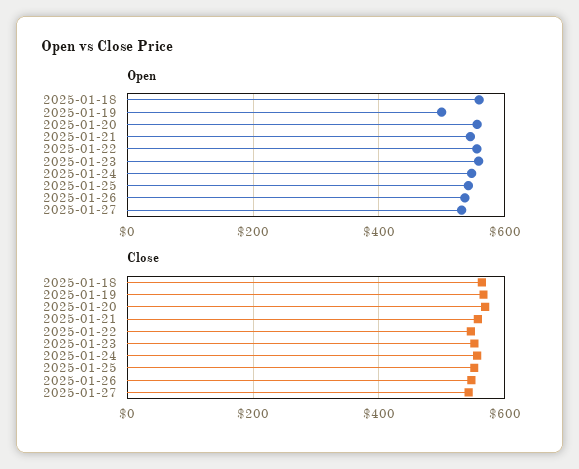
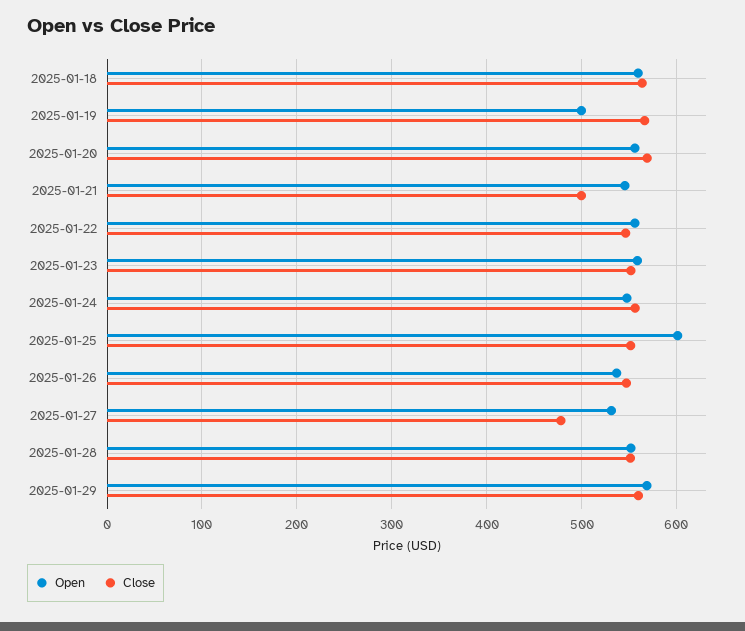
Open, 2025-01-25: 540 -> 600
Close, 2025-01-21: 560 -> 500
Close, 2025-01-27: 540 -> 480
Open, 2025-01-28: none -> 550
Close, 2025-01-28: none -> 550
Open, 2025-01-29: none -> 570
Close, 2025-01-29: none -> 560

